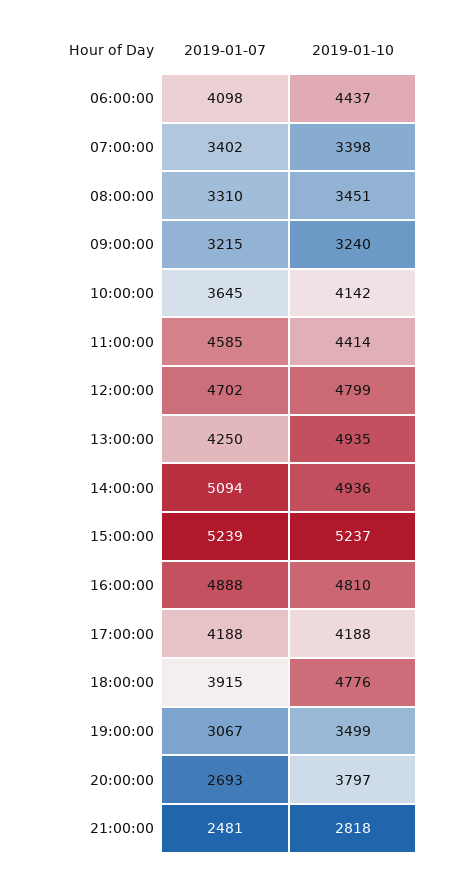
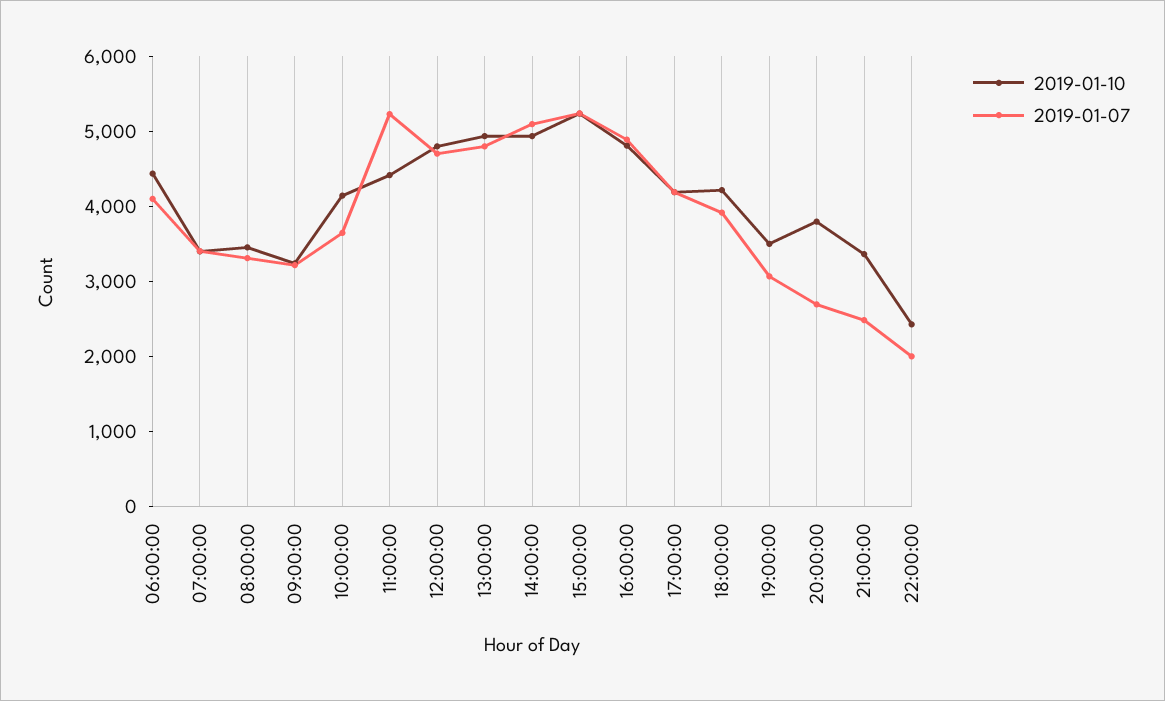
2019-01-07, 11:00:00: 4585 -> 5200
2019-01-07, 13:00:00: 4250 -> 4800
2019-01-10, 18:00:00: 4776 -> 4200
2019-01-10, 21:00:00: 2818 -> 3400
2019-01-10, 22:00:00: none -> 2400
2019-01-07, 22:00:00: none -> 2000

